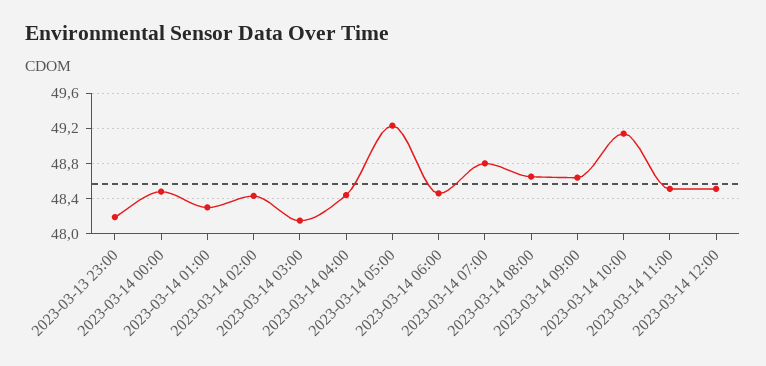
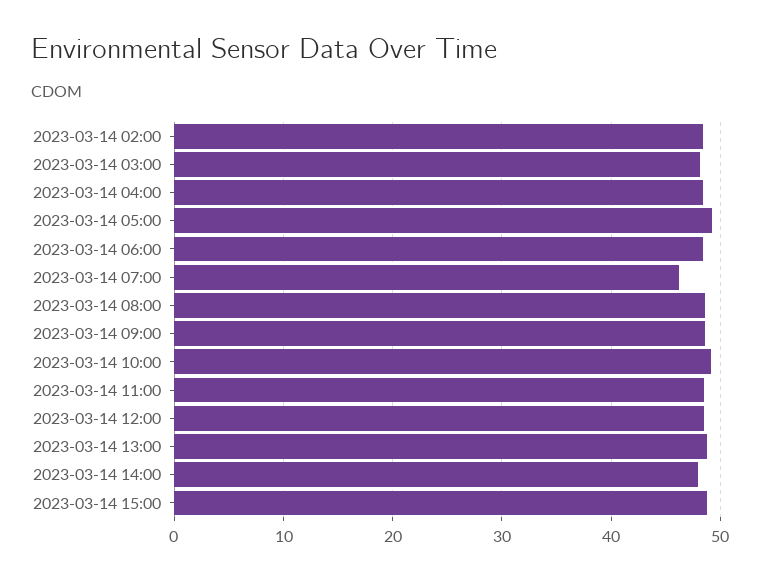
2023-03-13 23:00: 48.2 -> none
2023-03-14 00:00: 48.5 -> none
2023-03-14 01:00: 48.3 -> none
2023-03-14 07:00: 48.8 -> 46
2023-03-14 13:00: none -> 49
2023-03-14 14:00: none -> 48
2023-03-14 15:00: none -> 49

